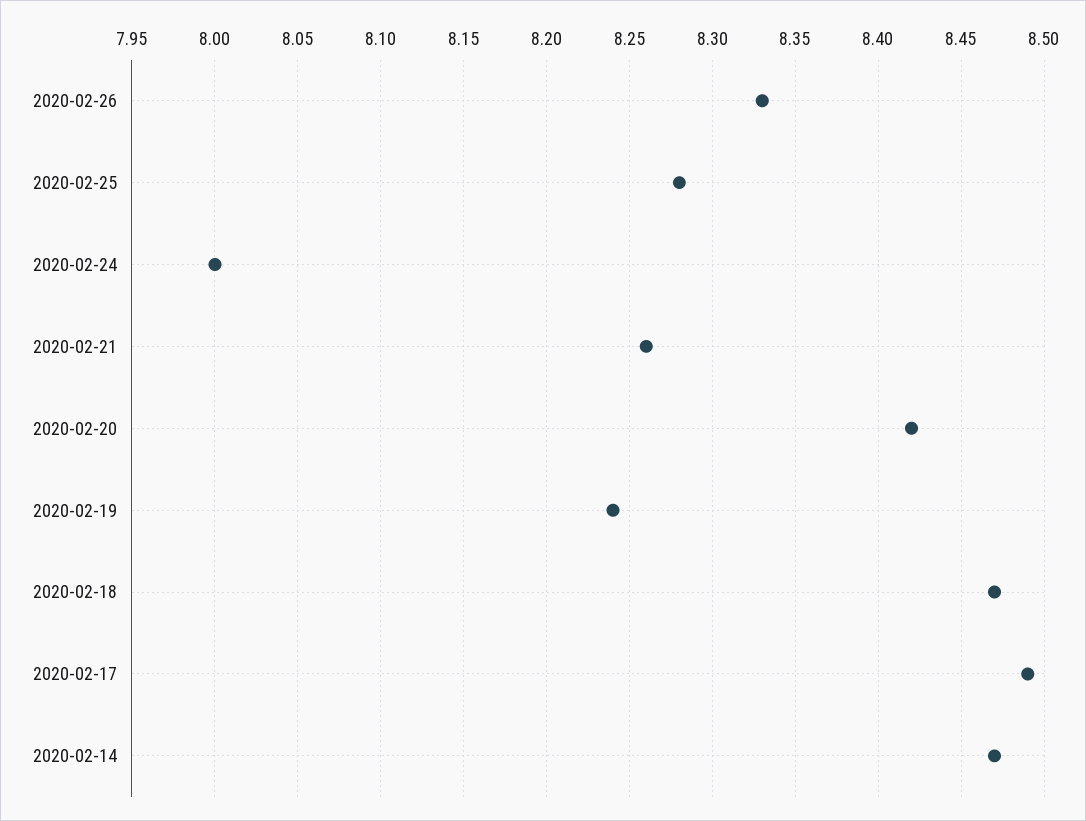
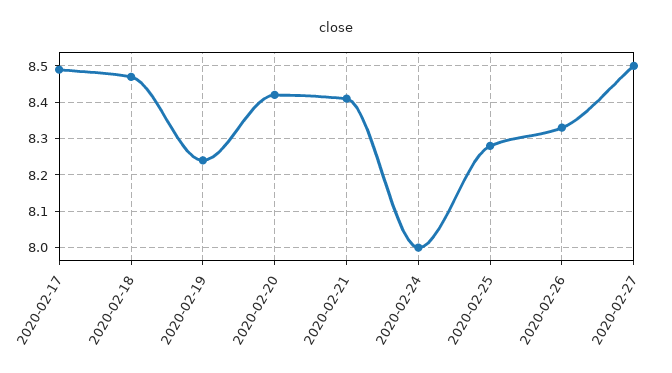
2020-02-21: 8.26 -> 8.4
2020-02-14: 8.47 -> none
2020-02-27: none -> 8.5

